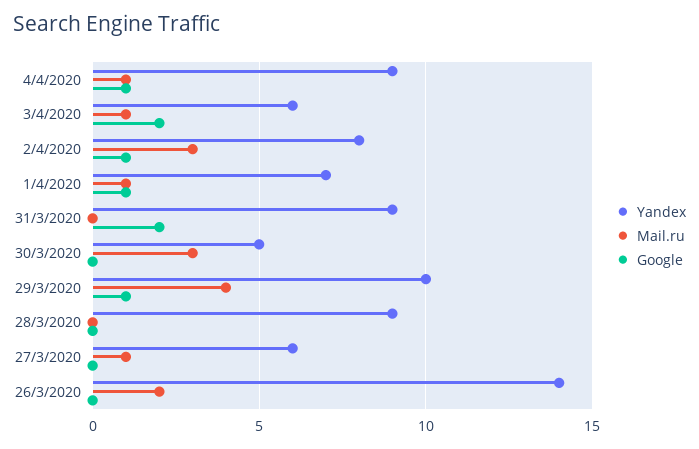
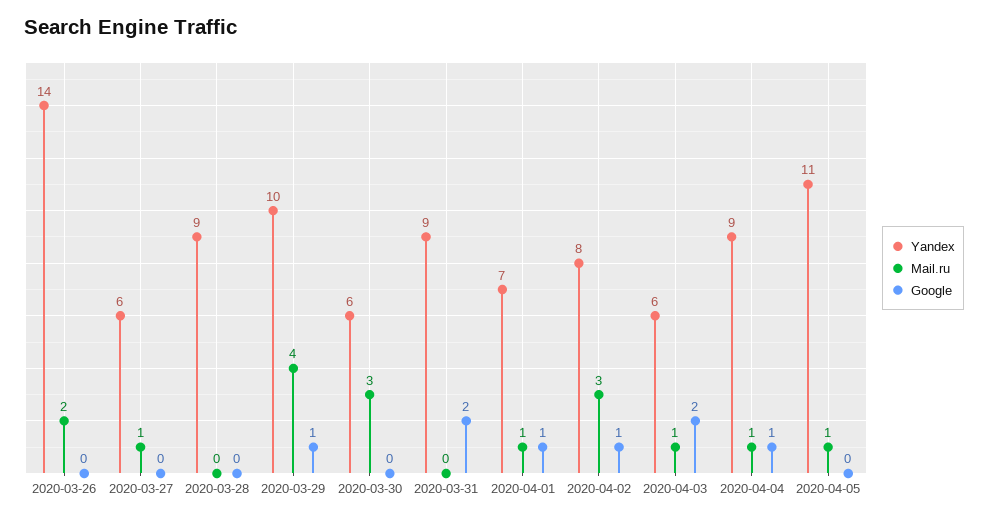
Yandex, 30/3/2020: 5 -> 6
Yandex, 2020-04-05: none -> 11
Mail.ru, 2020-04-05: none -> 1
Google, 2020-04-05: none -> 0

